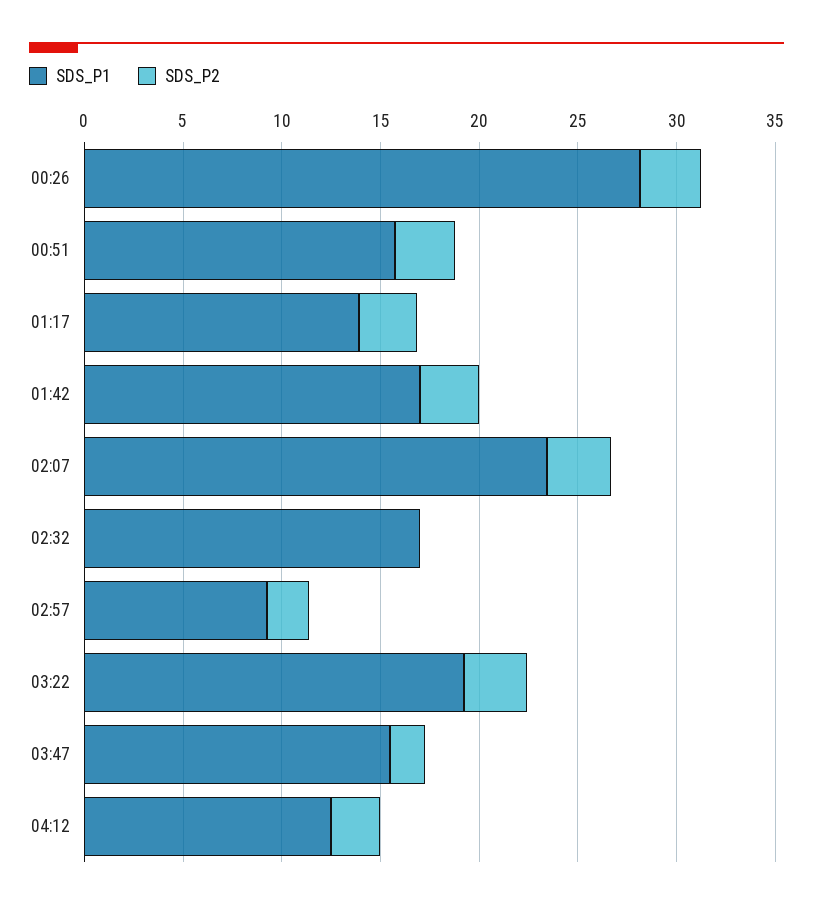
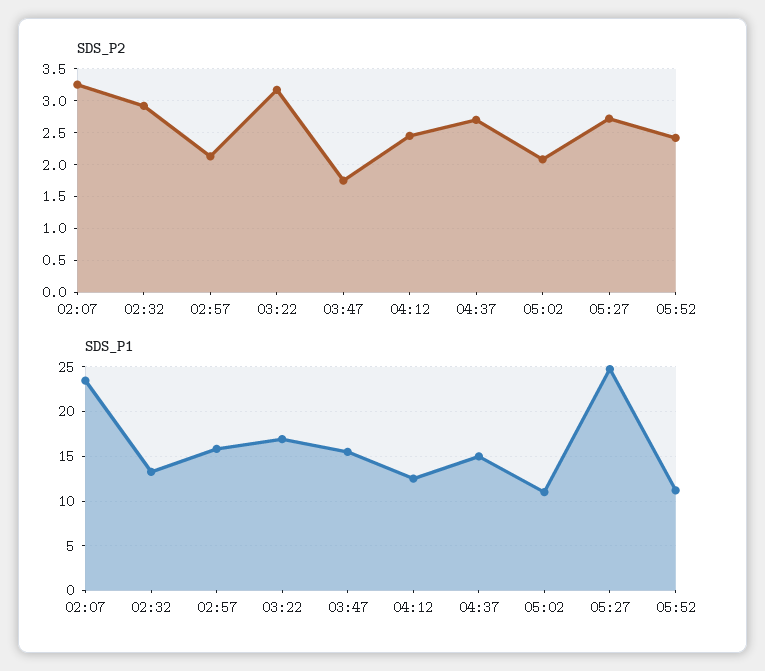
SDS_P1, 00:26: 28 -> none
SDS_P2, 00:26: 3 -> none
SDS_P1, 00:51: 16 -> none
SDS_P2, 00:51: 3 -> none
SDS_P1, 01:17: 14 -> none
SDS_P2, 01:17: 3 -> none
SDS_P1, 01:42: 17 -> none
SDS_P2, 01:42: 3 -> none
SDS_P1, 02:32: 17 -> 13
SDS_P2, 02:32: 0 -> 2.9
SDS_P1, 02:57: 9 -> 16
SDS_P1, 03:22: 19 -> 17
SDS_P2, 04:37: none -> 2.7
SDS_P2, 05:02: none -> 2.1
SDS_P2, 05:27: none -> 2.7
SDS_P2, 05:52: none -> 2.4
SDS_P1, 04:37: none -> 15
SDS_P1, 05:02: none -> 11
SDS_P1, 05:27: none -> 25
SDS_P1, 05:52: none -> 11

